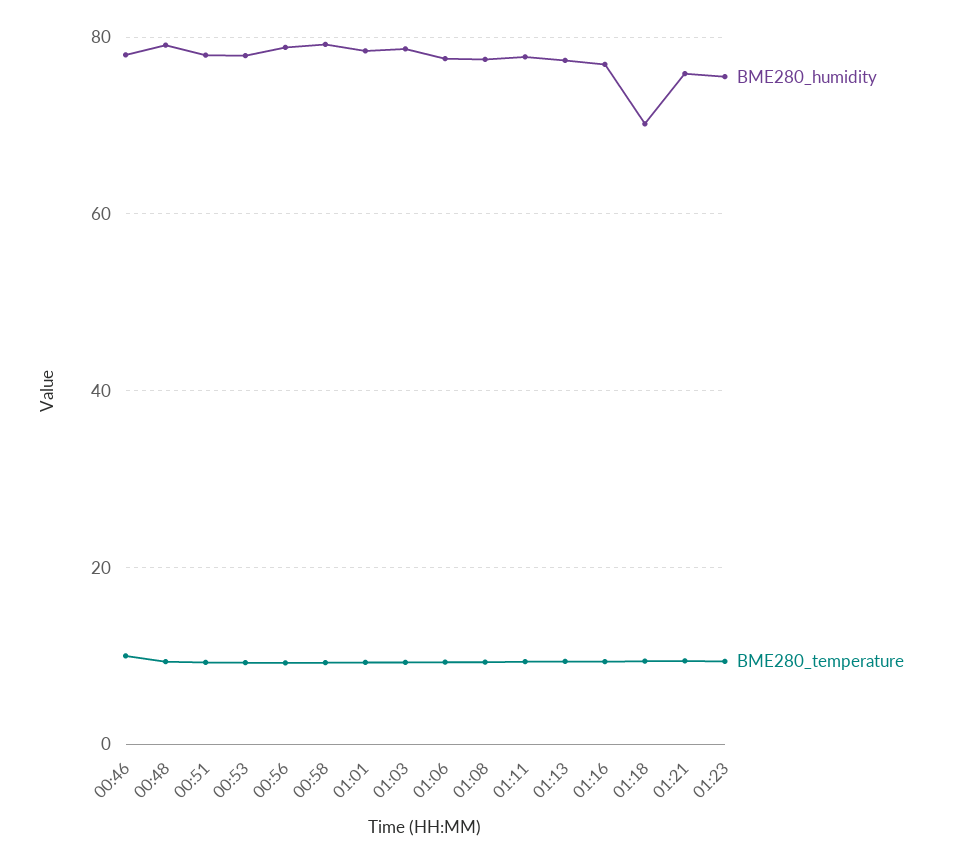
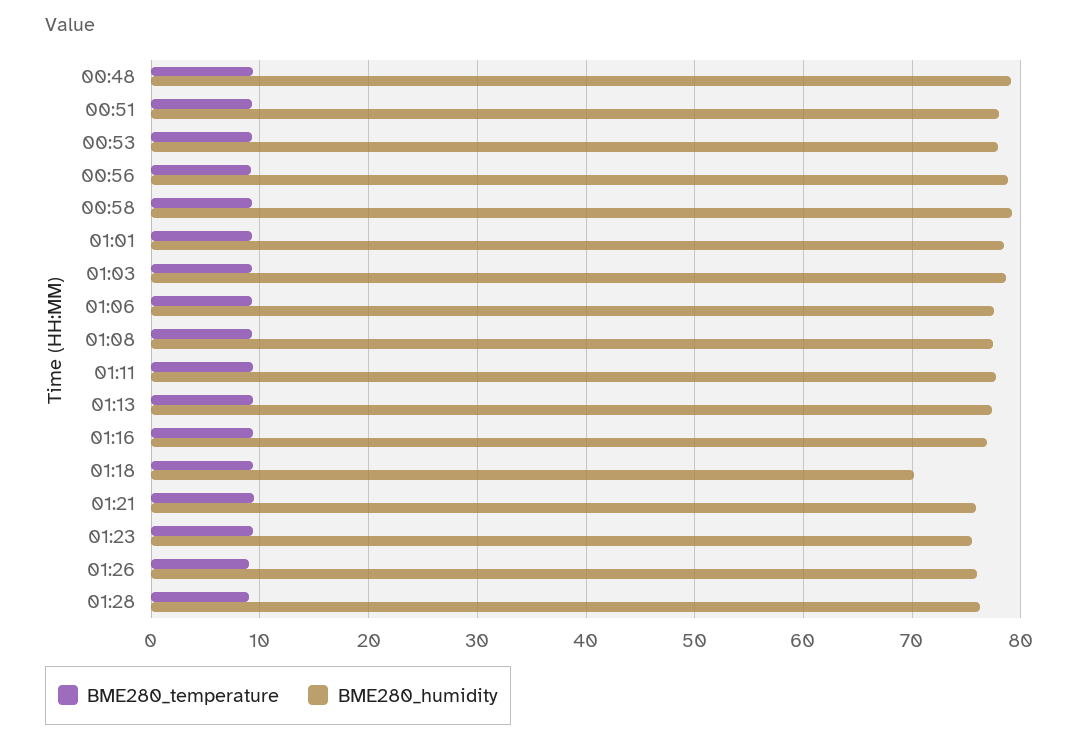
BME280_humidity, 00:46: 78 -> none
BME280_temperature, 00:46: 10 -> none
BME280_temperature, 01:26: none -> 9
BME280_humidity, 01:26: none -> 76
BME280_temperature, 01:28: none -> 9
BME280_humidity, 01:28: none -> 76

